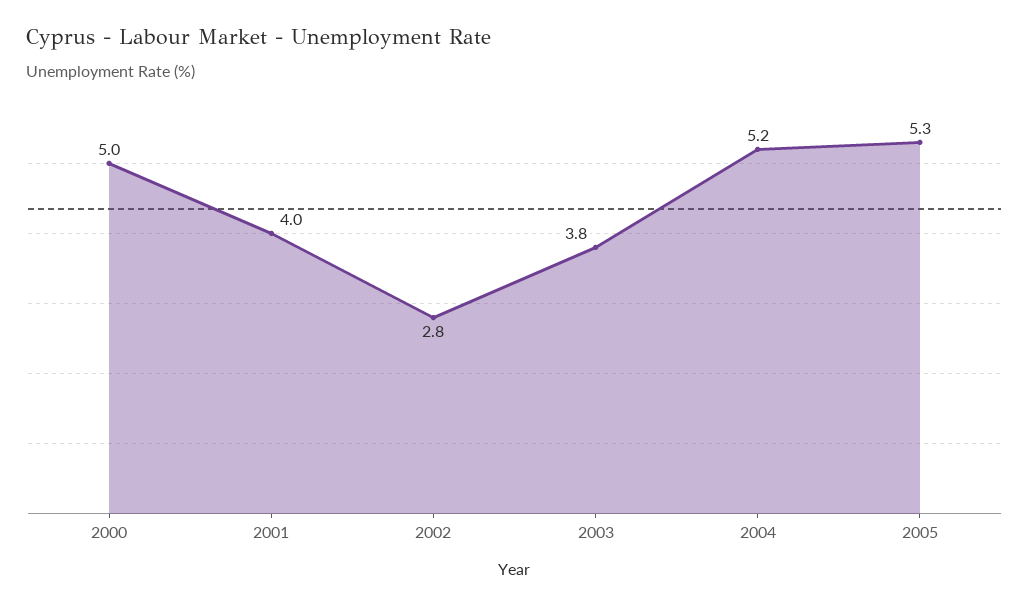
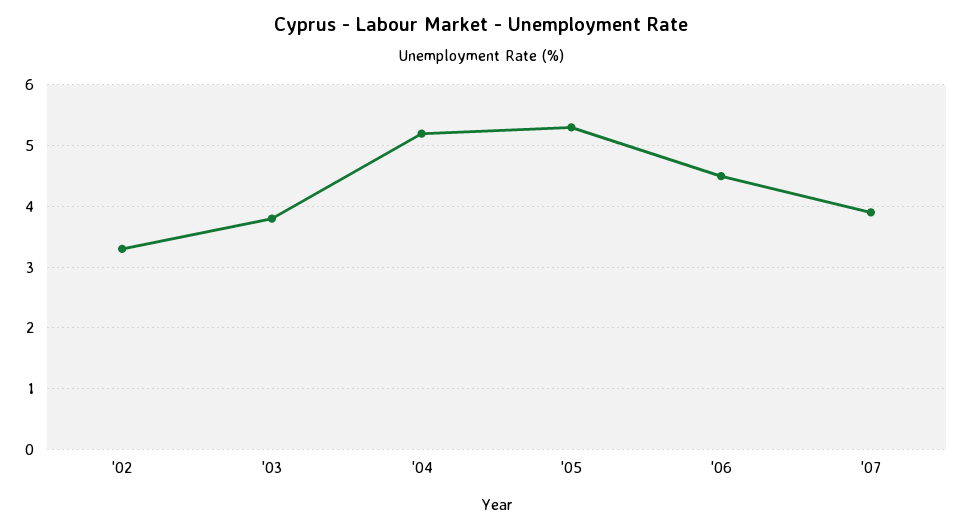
2000: 5 -> none
2001: 4 -> none
2002: 2.8 -> 3.3
'06: none -> 4.5
'07: none -> 3.9

